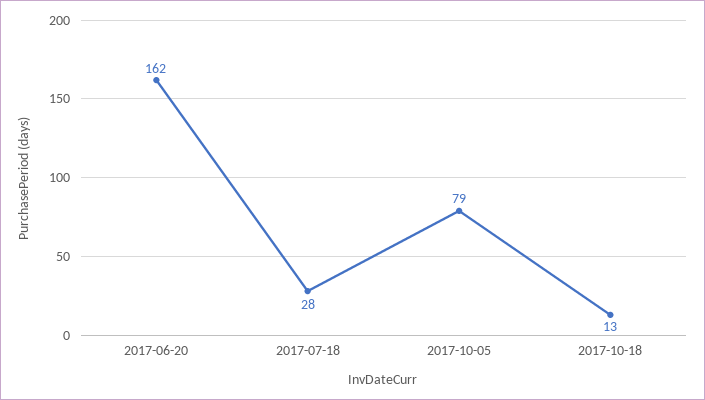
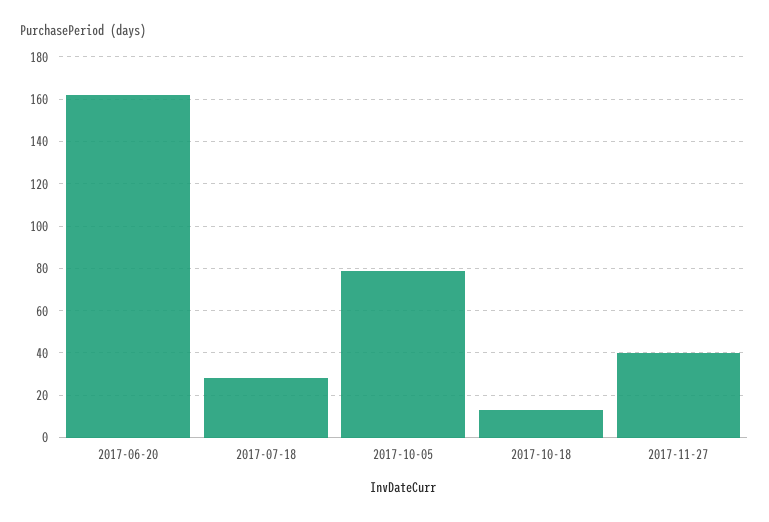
2017-11-27: none -> 40

